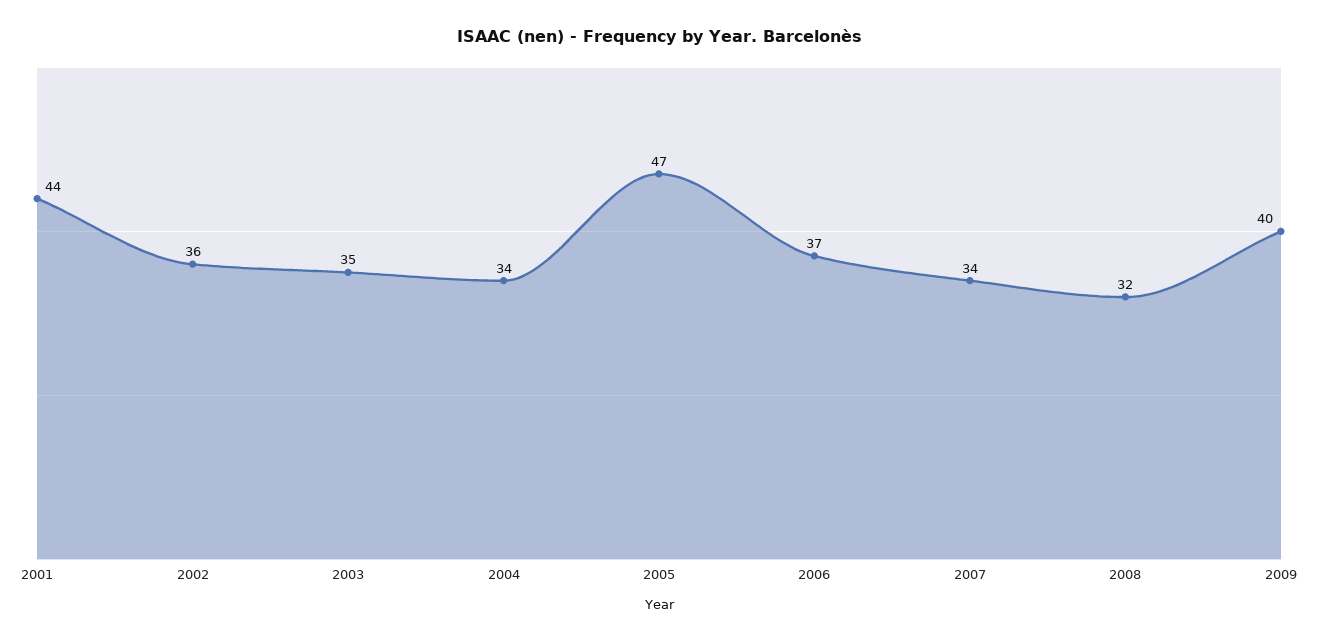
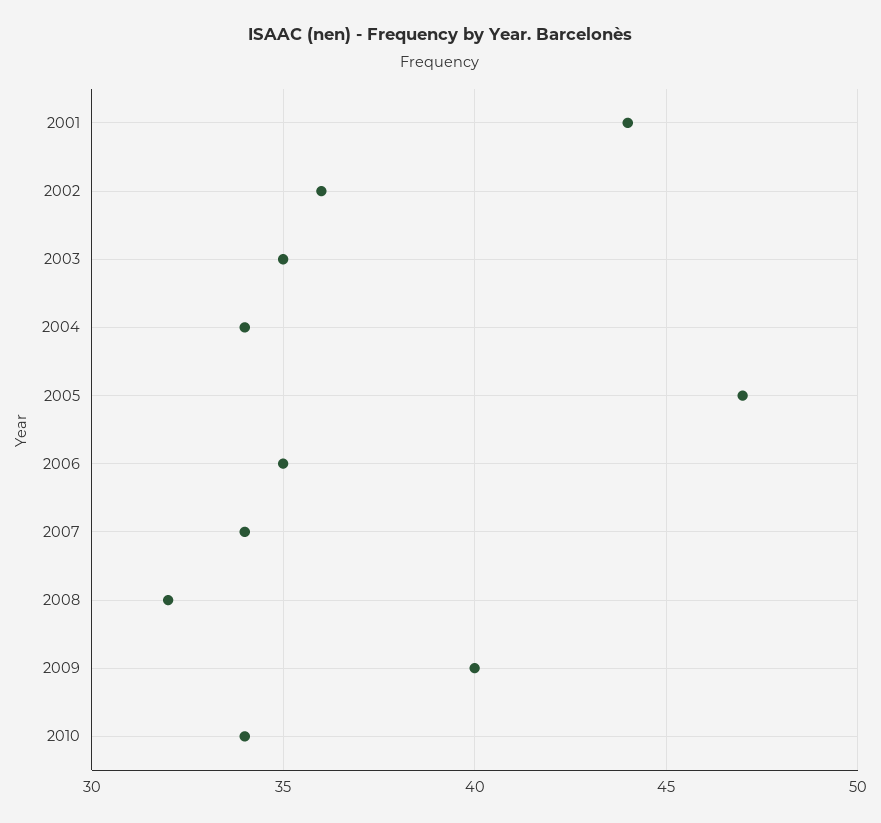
2006: 37 -> 35
2010: none -> 34

